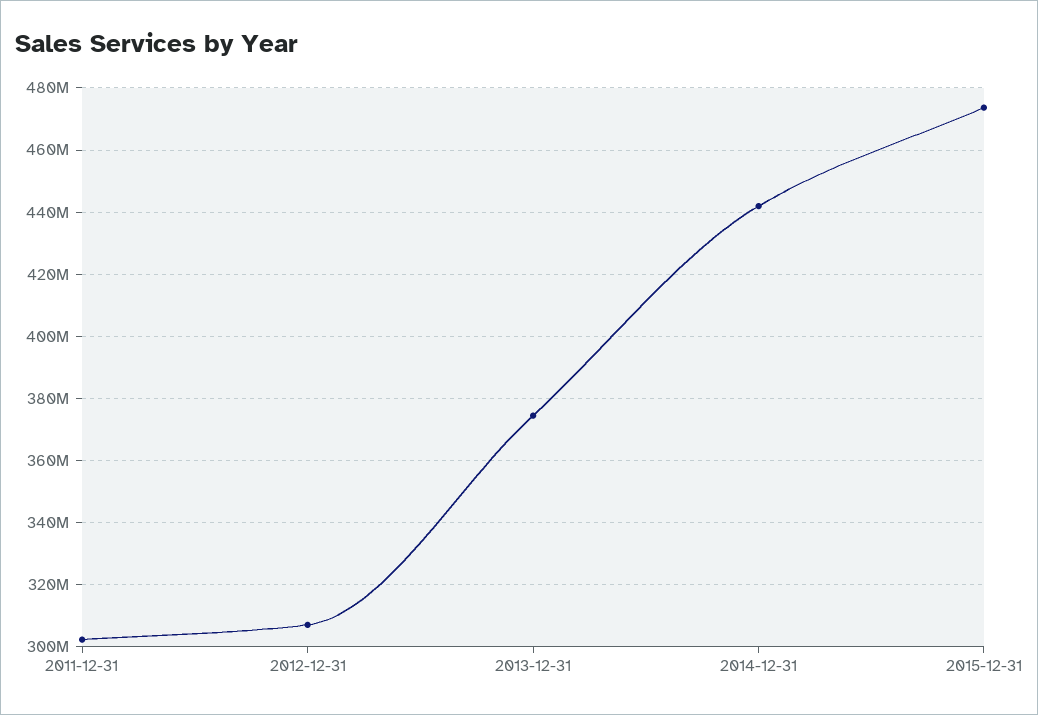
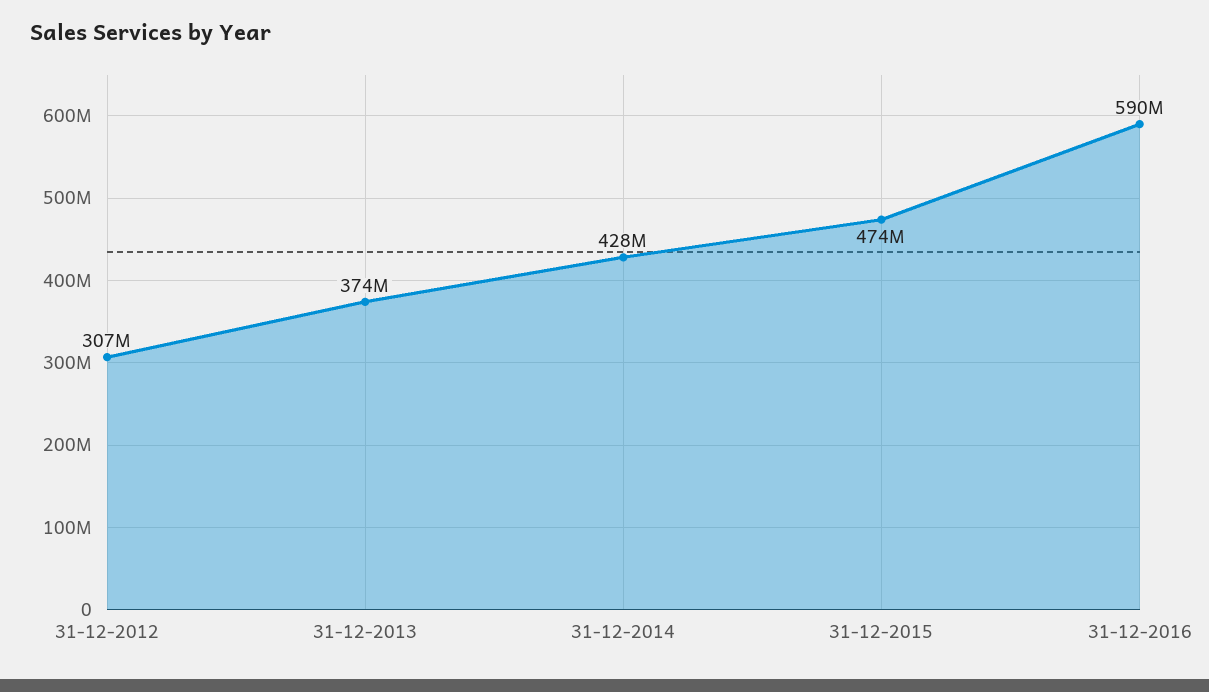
2011-12-31: 302000000 -> none
2014-12-31: 442000000 -> 428000000
31-12-2016: none -> 590000000

